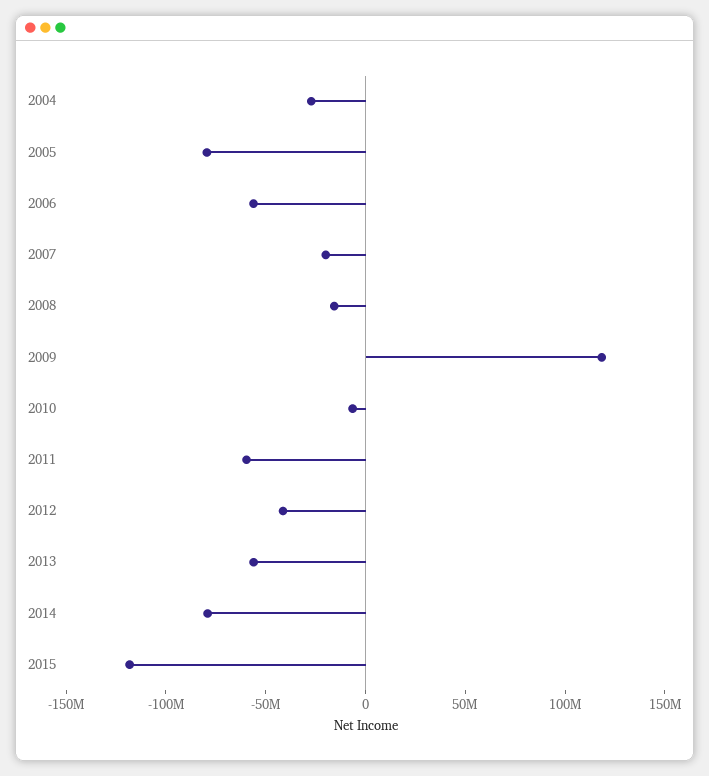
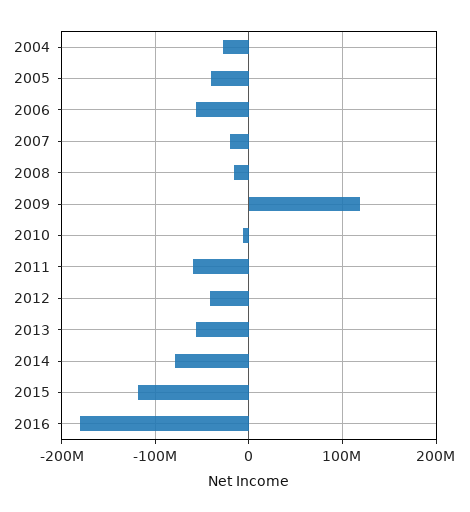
2005: -80000000 -> -40000000
2016: none -> -180000000

